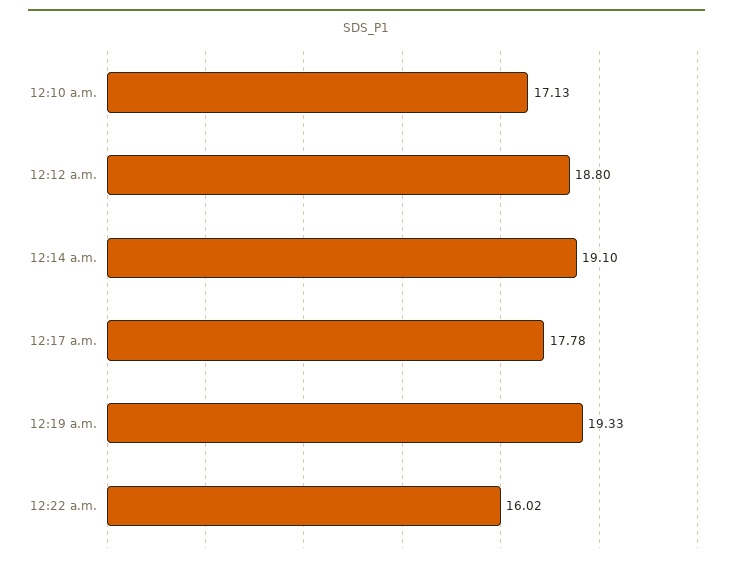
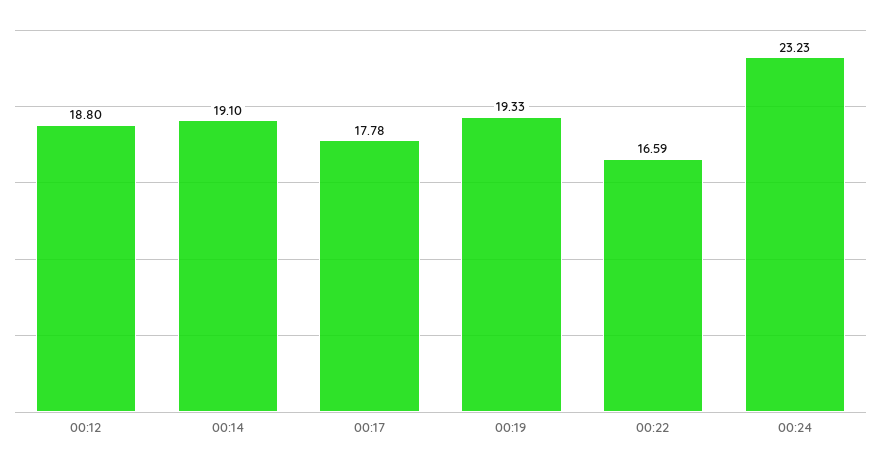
12:10 a.m.: 17.13 -> none
12:22 a.m.: 16.02 -> 16.59
00:24: none -> 23.23

